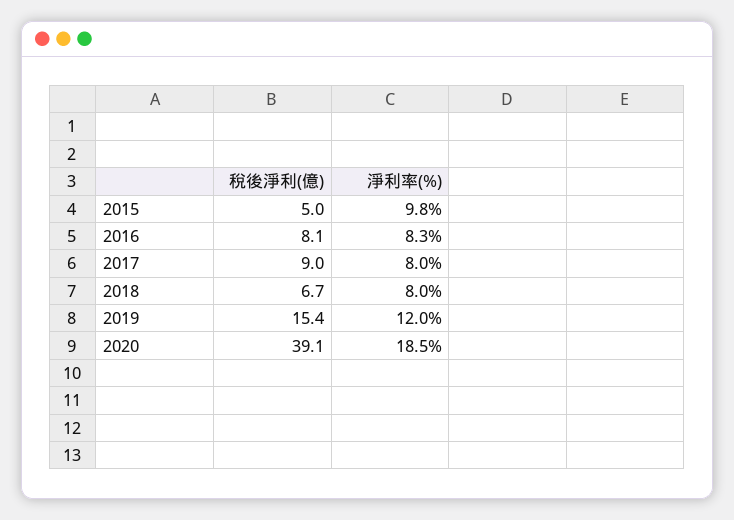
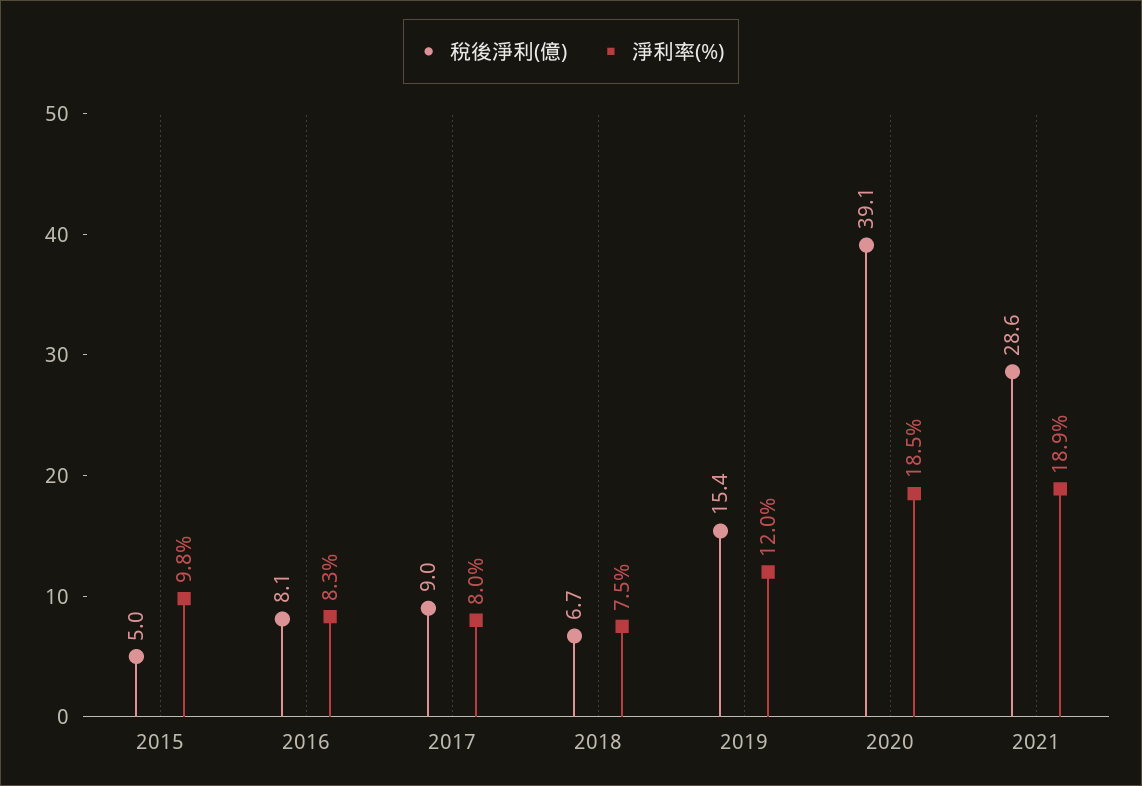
淨利率(%), 2018: 8 -> 7.5
稅後淨利(億), 2021: none -> 28.6
淨利率(%), 2021: none -> 18.9

